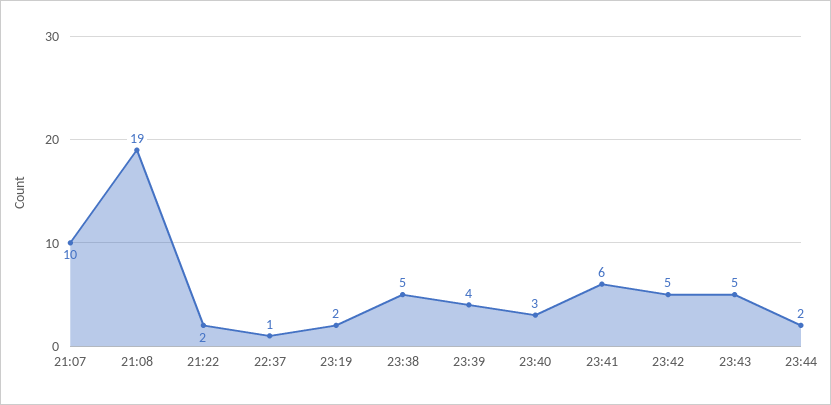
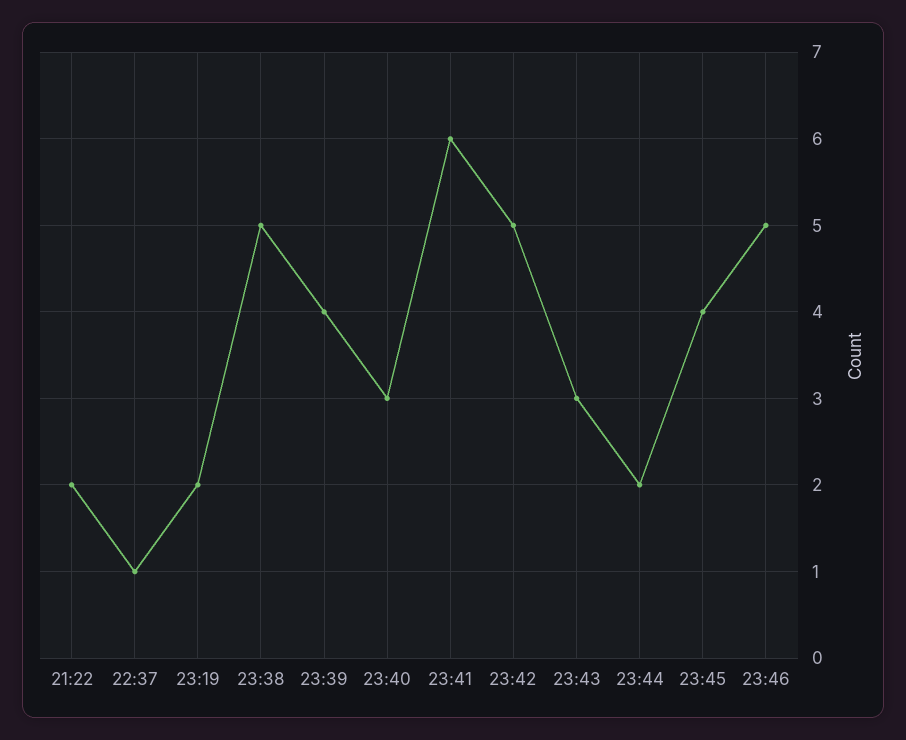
21:07: 10 -> none
21:08: 19 -> none
23:43: 5 -> 3
23:45: none -> 4
23:46: none -> 5

